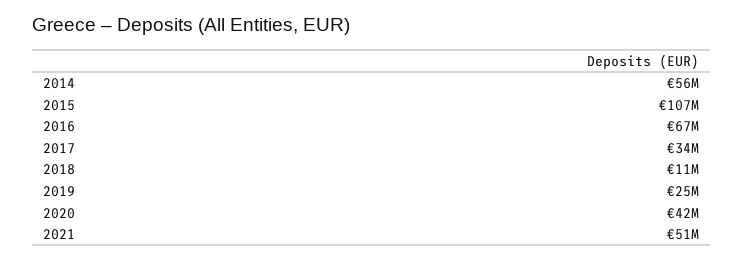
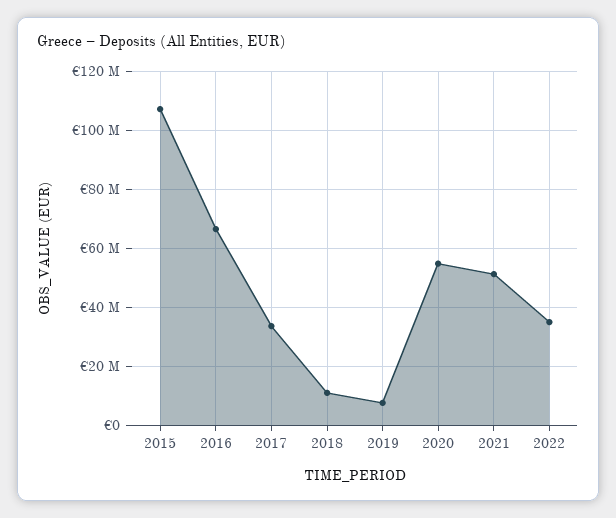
2014: 56000000 -> none
2019: 25000000 -> 7500000
2020: 42000000 -> 55000000
2022: none -> 35000000

